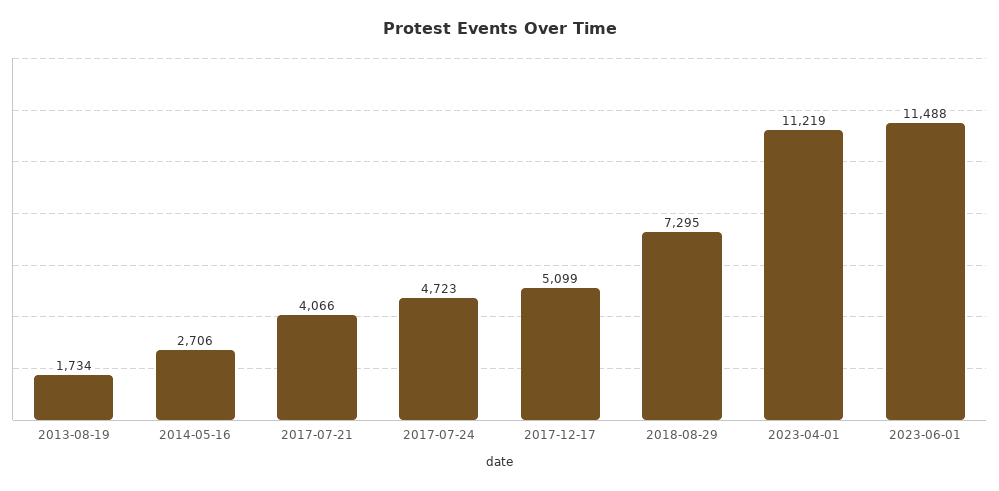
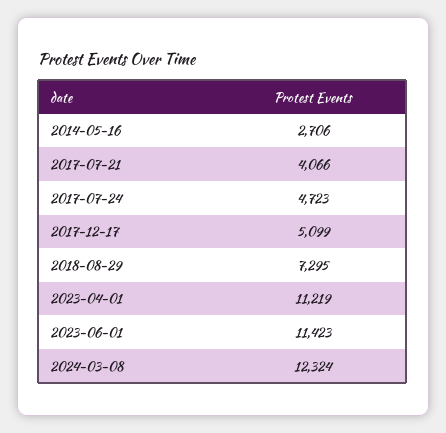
2013-08-19: 1734 -> none
2023-06-01: 11488 -> 11423
2024-03-08: none -> 12324

